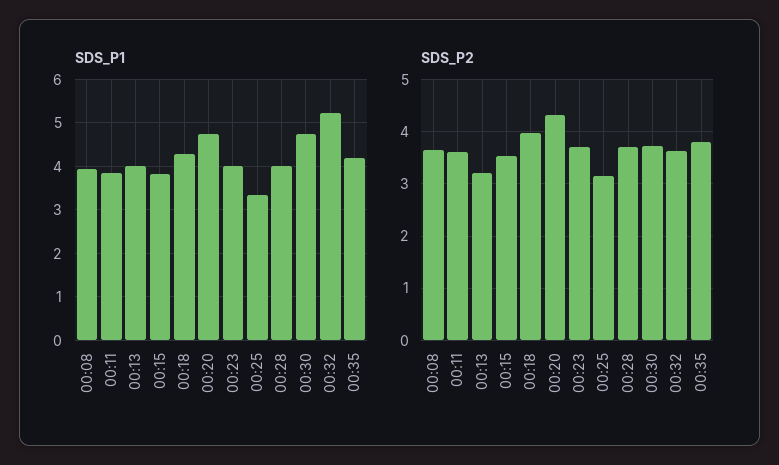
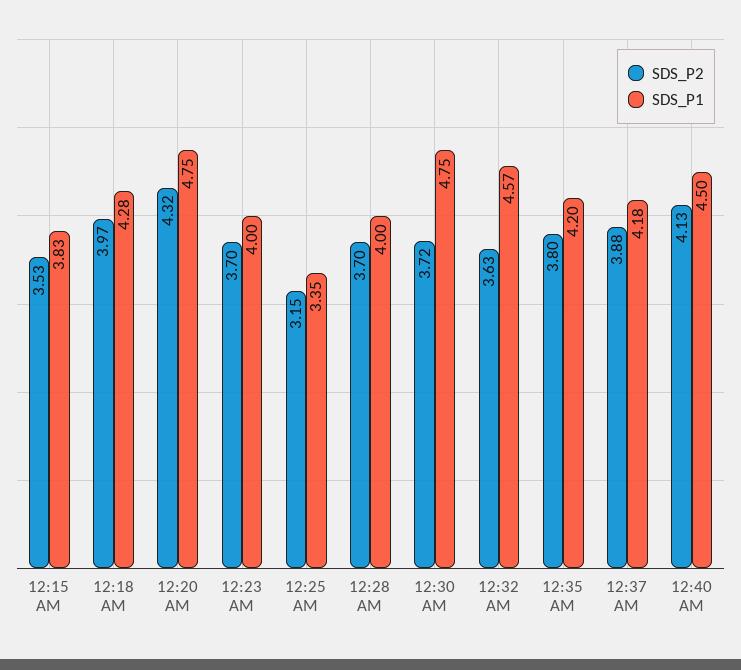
SDS_P1, 00:08: 4 -> none
SDS_P1, 00:11: 3.8 -> none
SDS_P1, 00:13: 4 -> none
SDS_P1, 00:32: 5.2 -> 4.57
SDS_P2, 00:08: 3.6 -> none
SDS_P2, 00:11: 3.6 -> none
SDS_P2, 00:13: 3.2 -> none
SDS_P2, 12:37 AM: none -> 3.88
SDS_P1, 12:37 AM: none -> 4.18
SDS_P2, 12:40 AM: none -> 4.13
SDS_P1, 12:40 AM: none -> 4.5

